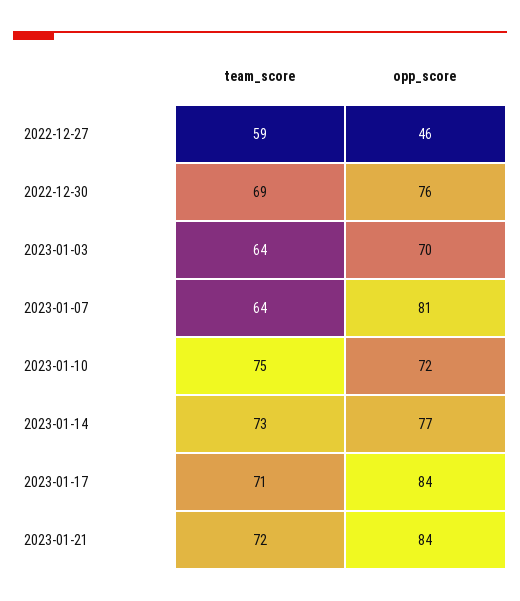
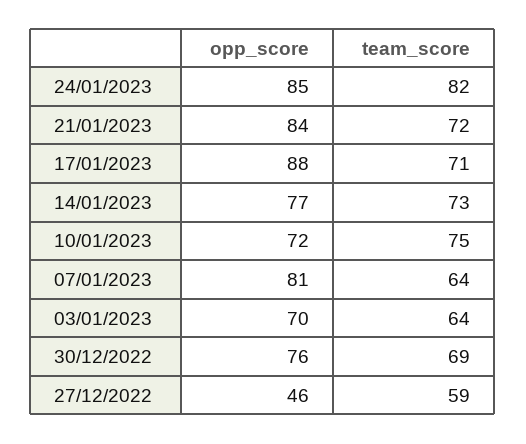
opp_score, 2023-01-17: 84 -> 88
opp_score, 24/01/2023: none -> 85
team_score, 24/01/2023: none -> 82

